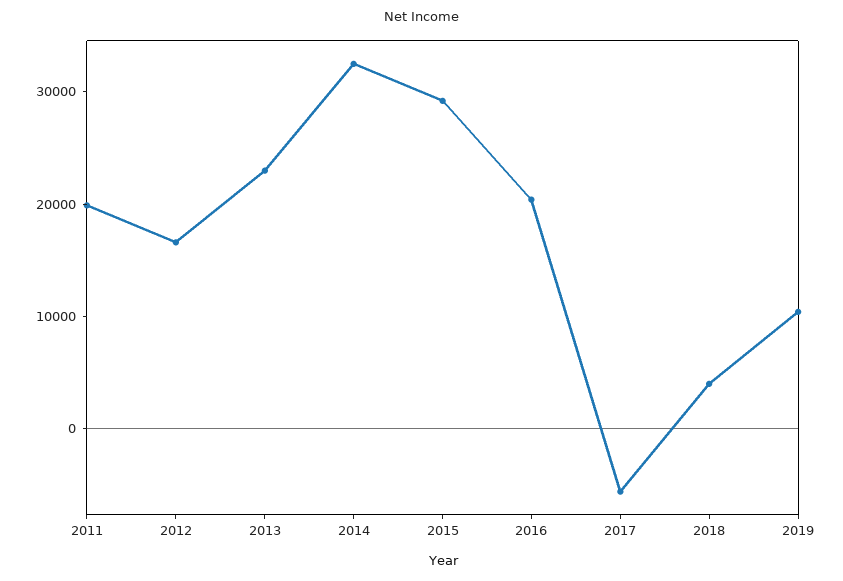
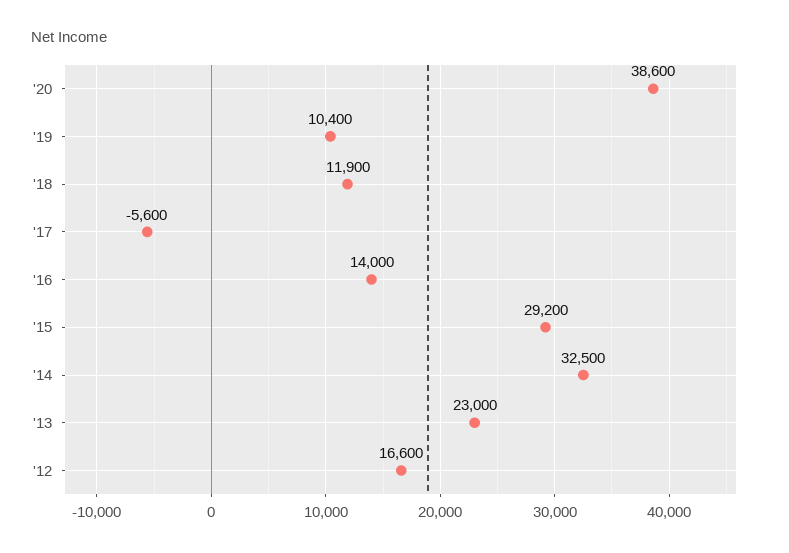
2011: 20000 -> none
2016: 20000 -> 14000
2018: 4000 -> 11900
'20: none -> 38600

